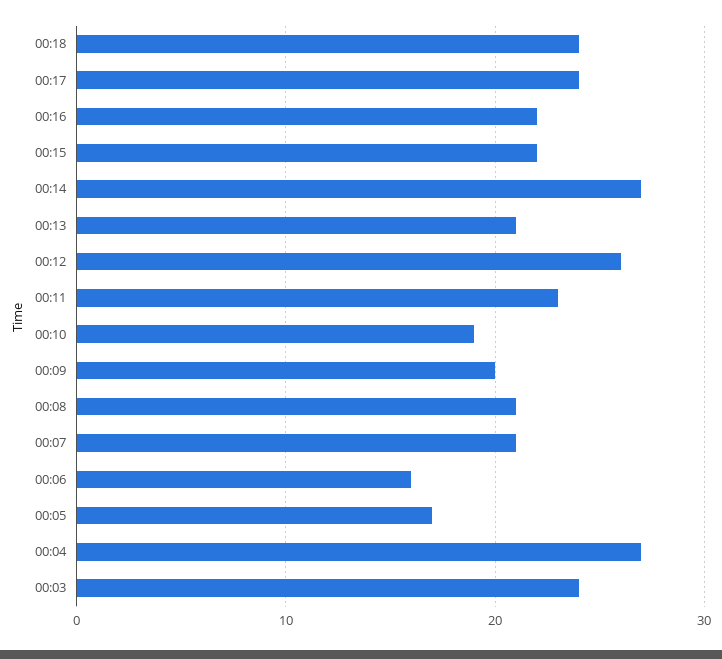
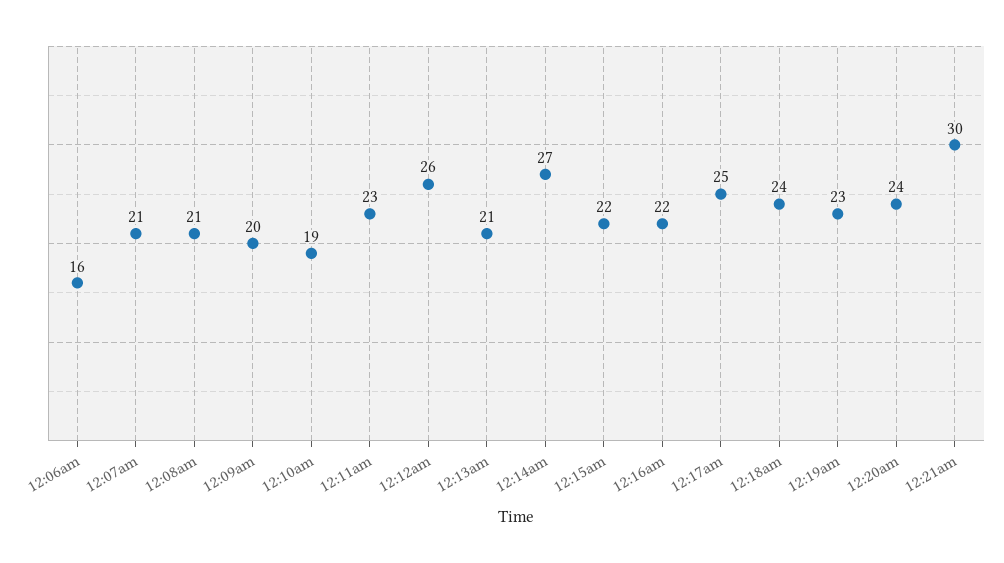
00:17: 24 -> 25
00:05: 17 -> none
00:04: 27 -> none
00:03: 24 -> none
12:19am: none -> 23
12:20am: none -> 24
12:21am: none -> 30

